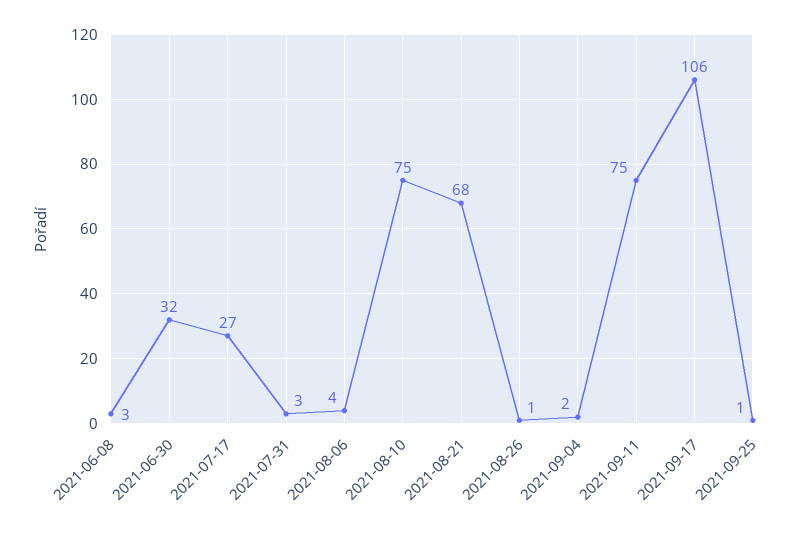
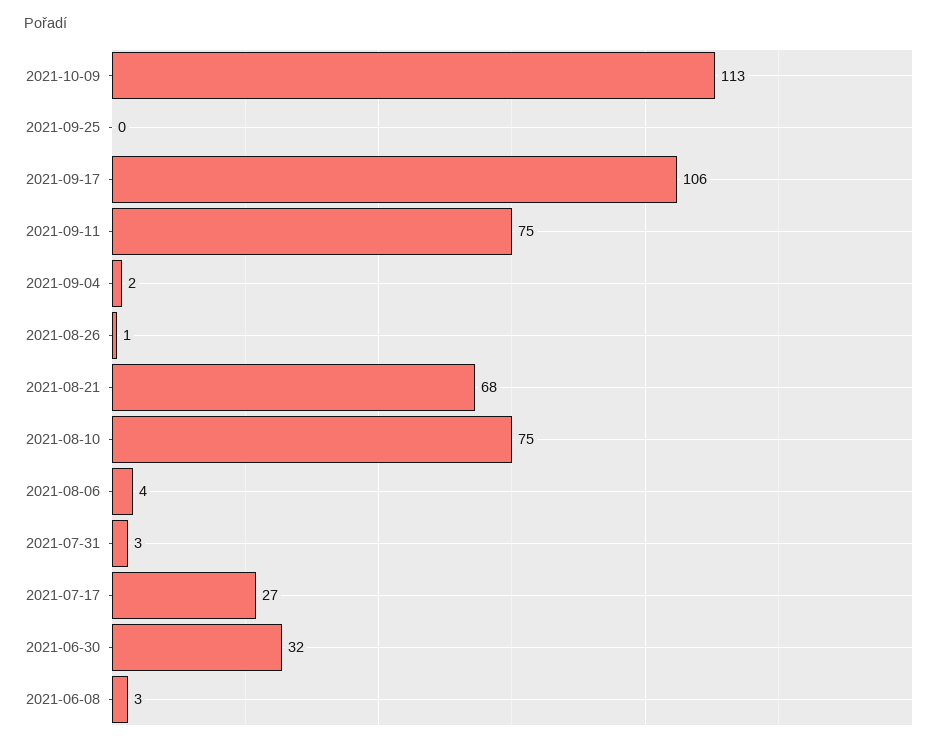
2021-09-25: 1 -> 0
2021-10-09: none -> 113

